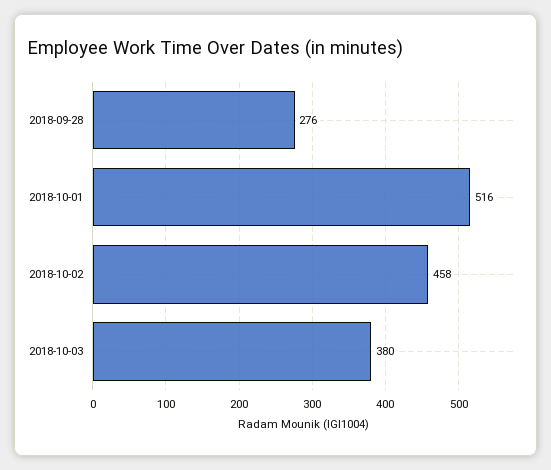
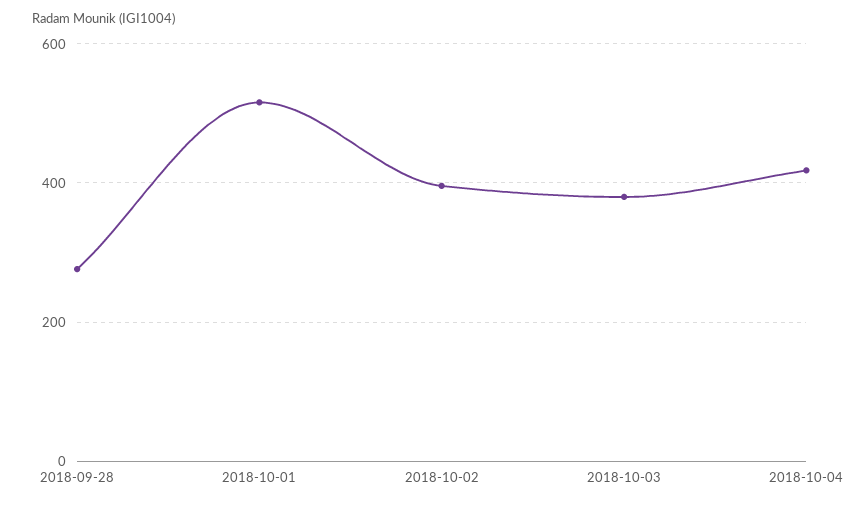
2018-10-02: 458 -> 400
2018-10-04: none -> 420

